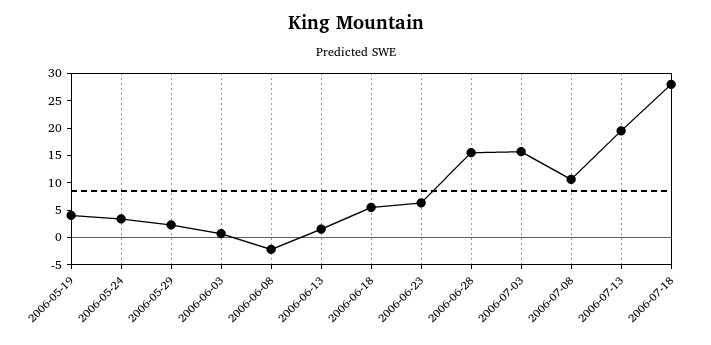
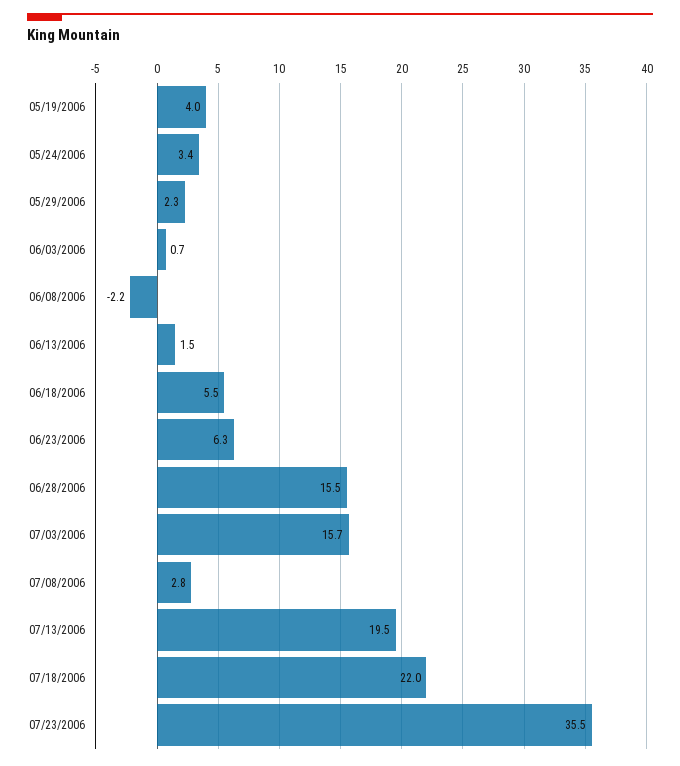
2006-07-08: 10 -> 2.8
2006-07-18: 27.5 -> 22
07/23/2006: none -> 35.5

